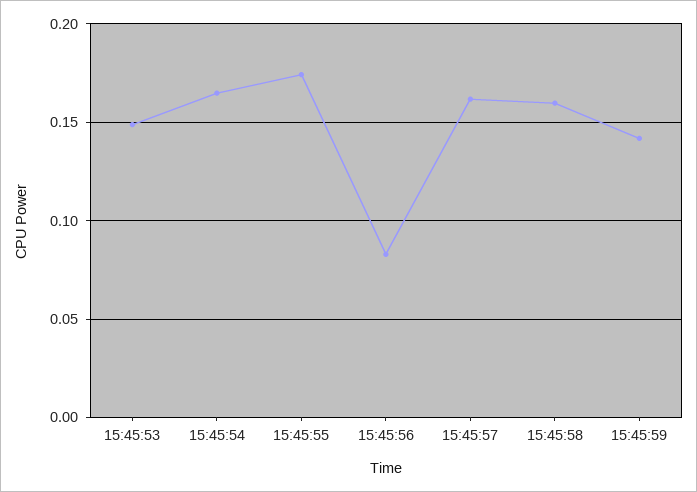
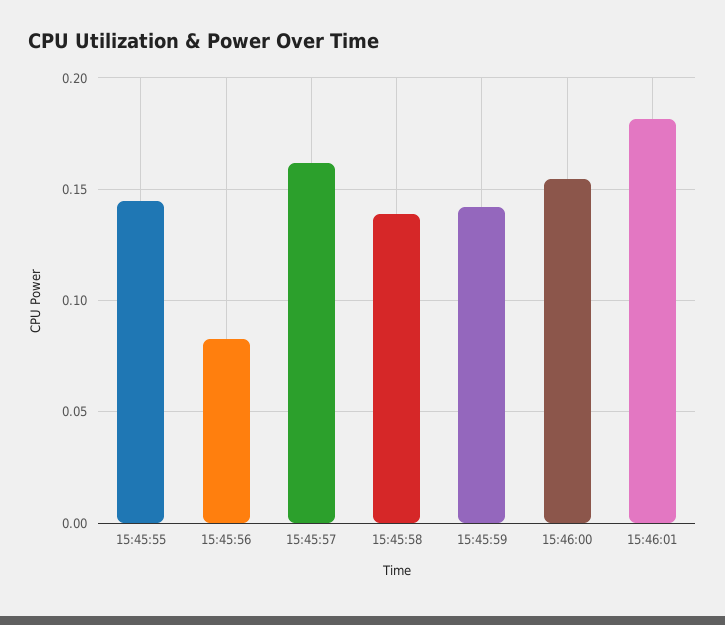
15:45:53: 0.15 -> none
15:45:54: 0.165 -> none
15:45:55: 0.175 -> 0.145
15:45:58: 0.16 -> 0.14
15:46:00: none -> 0.155
15:46:01: none -> 0.18

